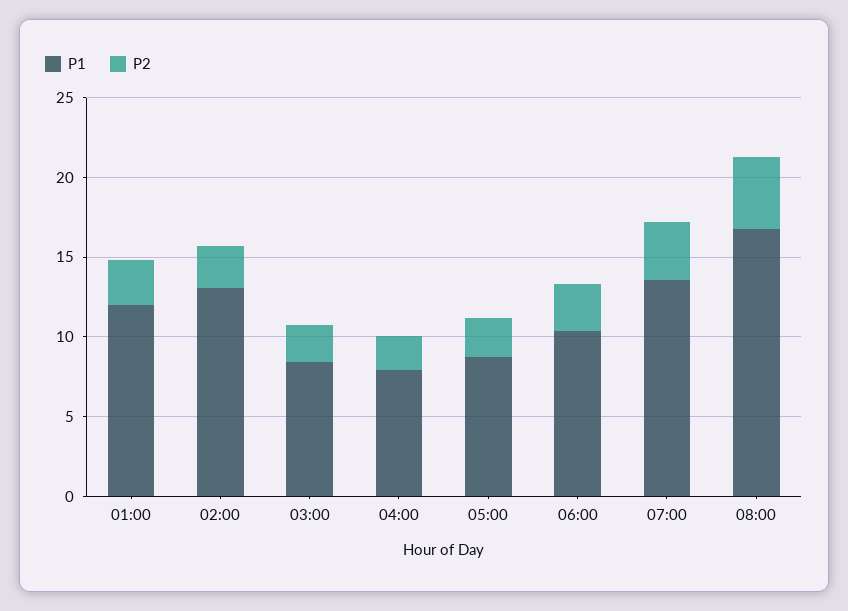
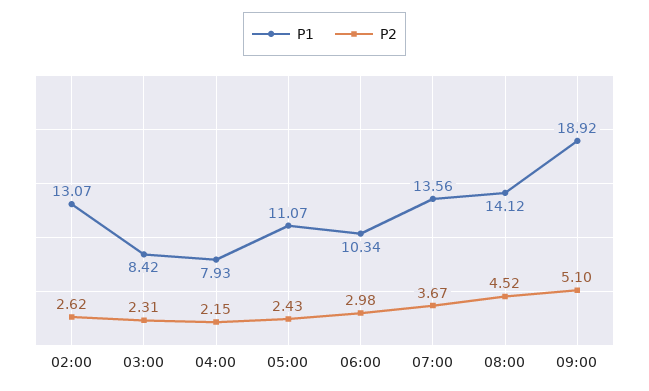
P1, 01:00: 12 -> none
P2, 01:00: 3 -> none
P1, 05:00: 9 -> 11.07
P1, 08:00: 17 -> 14.12
P1, 09:00: none -> 18.92
P2, 09:00: none -> 5.1

